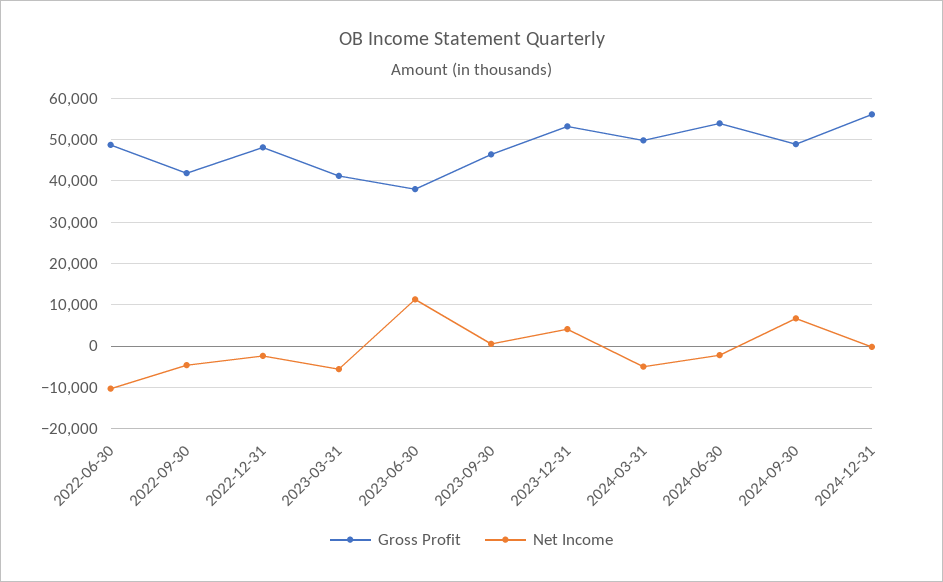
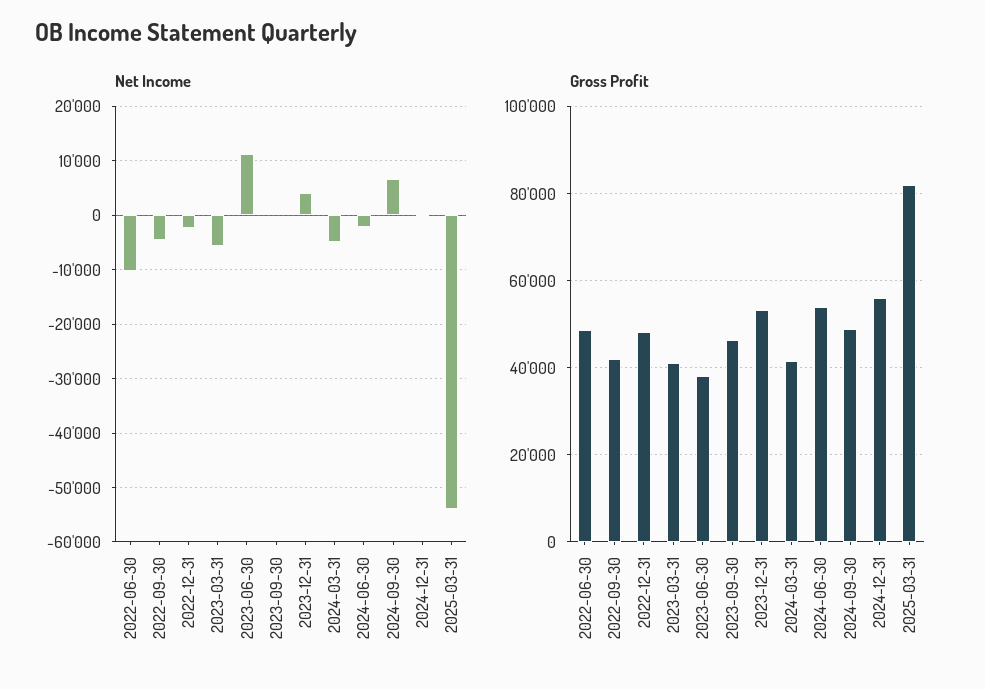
Gross Profit, 2024-03-31: 50000 -> 42000
Net Income, 2025-03-31: none -> -54000
Gross Profit, 2025-03-31: none -> 82000

